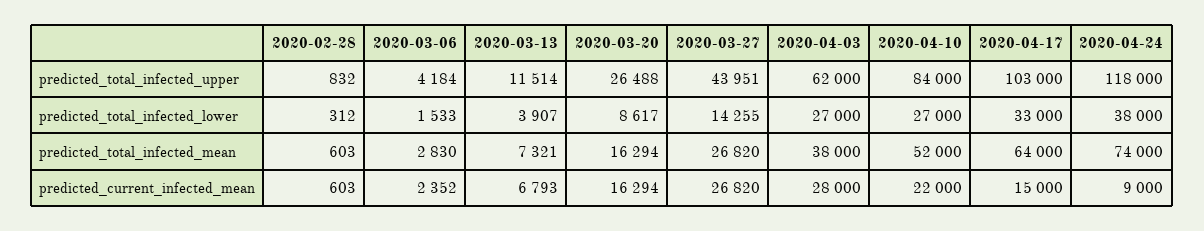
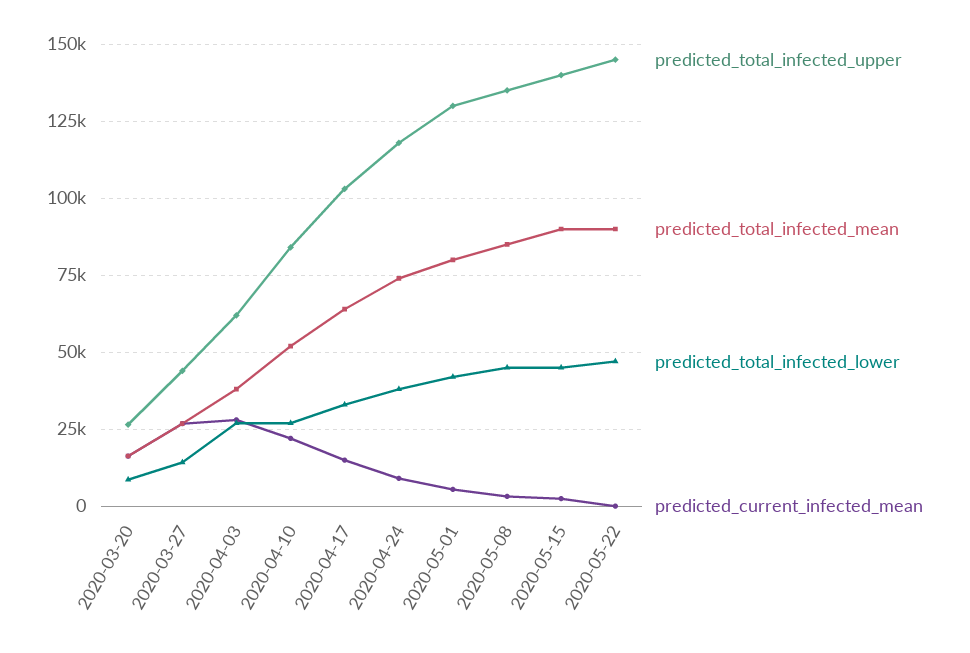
predicted_total_infected_upper, 2020-02-28: 832 -> none
predicted_total_infected_upper, 2020-03-06: 4184 -> none
predicted_total_infected_upper, 2020-03-13: 11514 -> none
predicted_total_infected_lower, 2020-02-28: 312 -> none
predicted_total_infected_lower, 2020-03-06: 1533 -> none
predicted_total_infected_lower, 2020-03-13: 3907 -> none
predicted_total_infected_mean, 2020-02-28: 603 -> none
predicted_total_infected_mean, 2020-03-06: 2830 -> none
predicted_total_infected_mean, 2020-03-13: 7321 -> none
predicted_current_infected_mean, 2020-02-28: 603 -> none
predicted_current_infected_mean, 2020-03-06: 2352 -> none
predicted_current_infected_mean, 2020-03-13: 6793 -> none
predicted_total_infected_upper, 2020-05-01: none -> 130000
predicted_total_infected_mean, 2020-05-01: none -> 80000
predicted_total_infected_lower, 2020-05-01: none -> 42500
predicted_current_infected_mean, 2020-05-01: none -> 5000
predicted_total_infected_upper, 2020-05-08: none -> 135000
predicted_total_infected_mean, 2020-05-08: none -> 85000
predicted_total_infected_lower, 2020-05-08: none -> 45000
predicted_current_infected_mean, 2020-05-08: none -> 2500
predicted_total_infected_upper, 2020-05-15: none -> 140000
predicted_total_infected_mean, 2020-05-15: none -> 90000
predicted_total_infected_lower, 2020-05-15: none -> 45000
predicted_current_infected_mean, 2020-05-15: none -> 2500
predicted_total_infected_upper, 2020-05-22: none -> 145000
predicted_total_infected_mean, 2020-05-22: none -> 90000
predicted_total_infected_lower, 2020-05-22: none -> 47500
predicted_current_infected_mean, 2020-05-22: none -> 0

